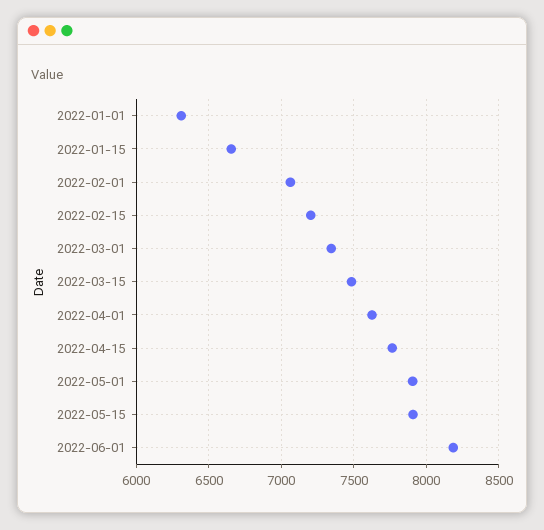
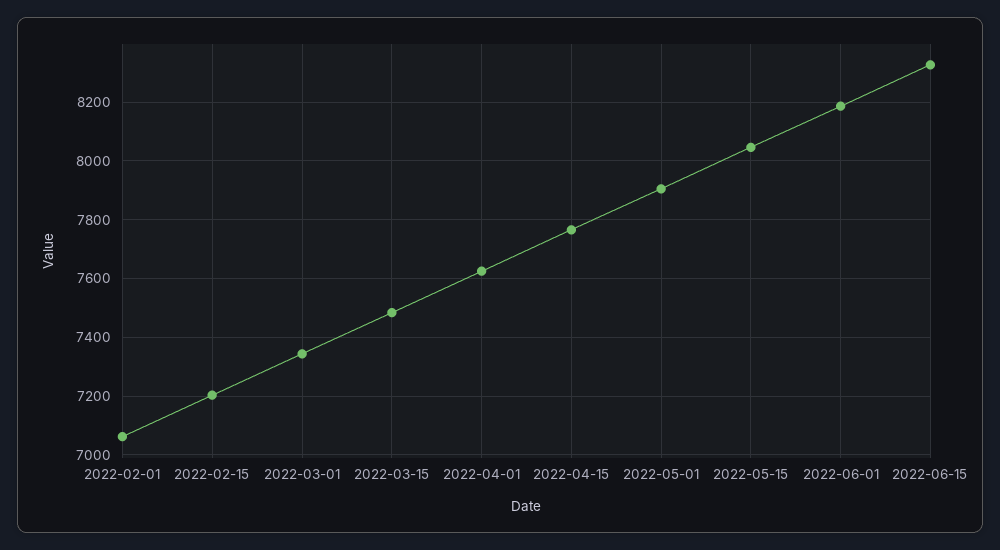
2022-01-01: 6300 -> none
2022-01-15: 6650 -> none
2022-05-15: 7900 -> 8050
2022-06-15: none -> 8325

